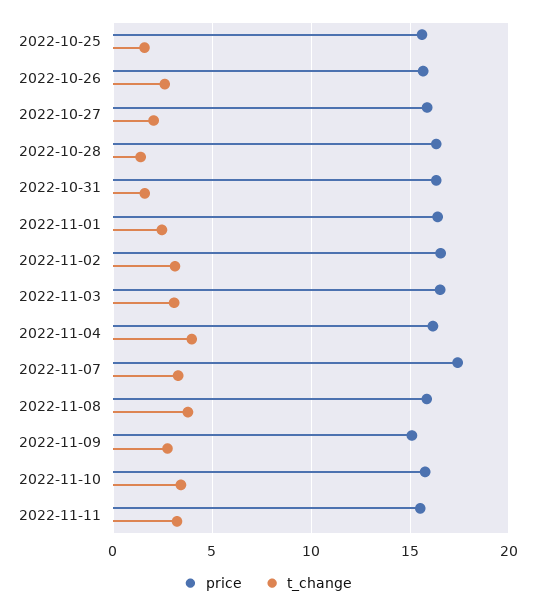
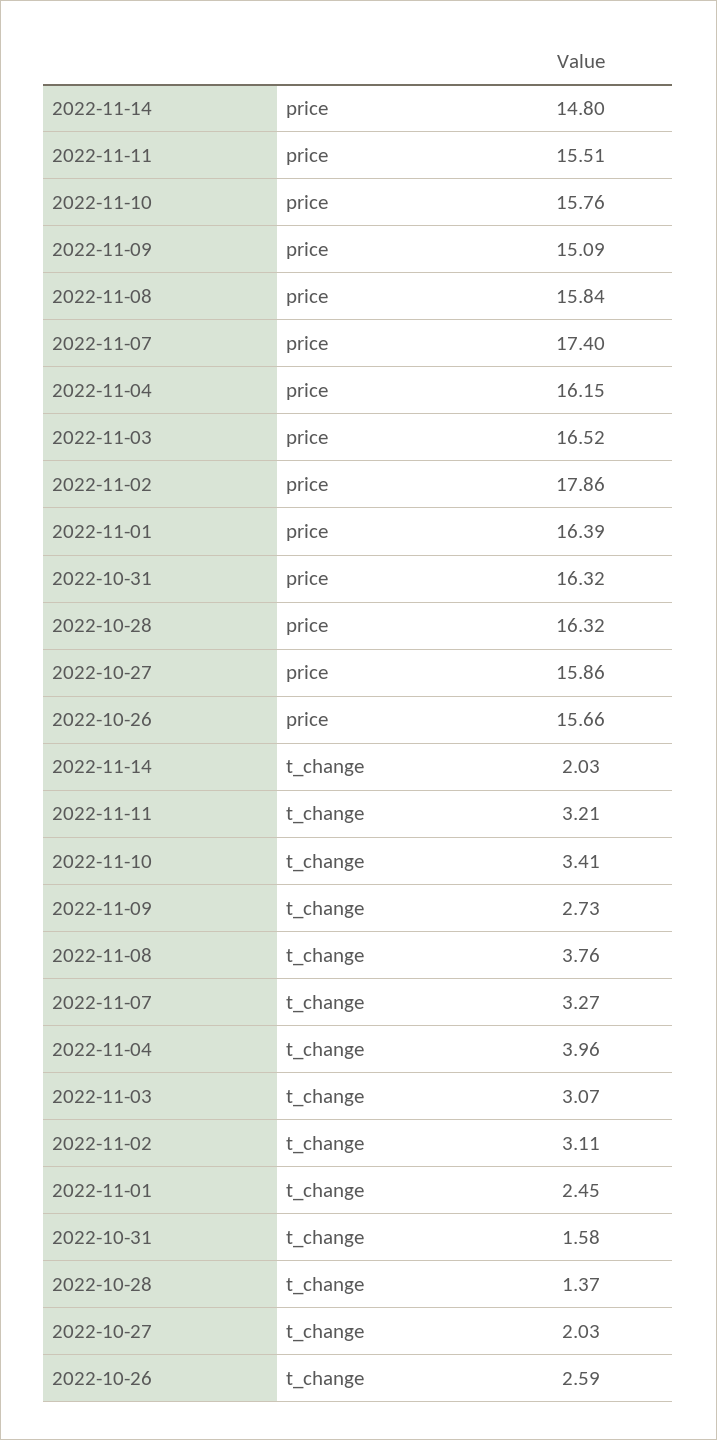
price, 2022-10-25: 15.5 -> none
t_change, 2022-10-25: 1.5 -> none
price, 2022-11-02: 16.5 -> 17.86
price, 2022-11-14: none -> 14.8
t_change, 2022-11-14: none -> 2.03

